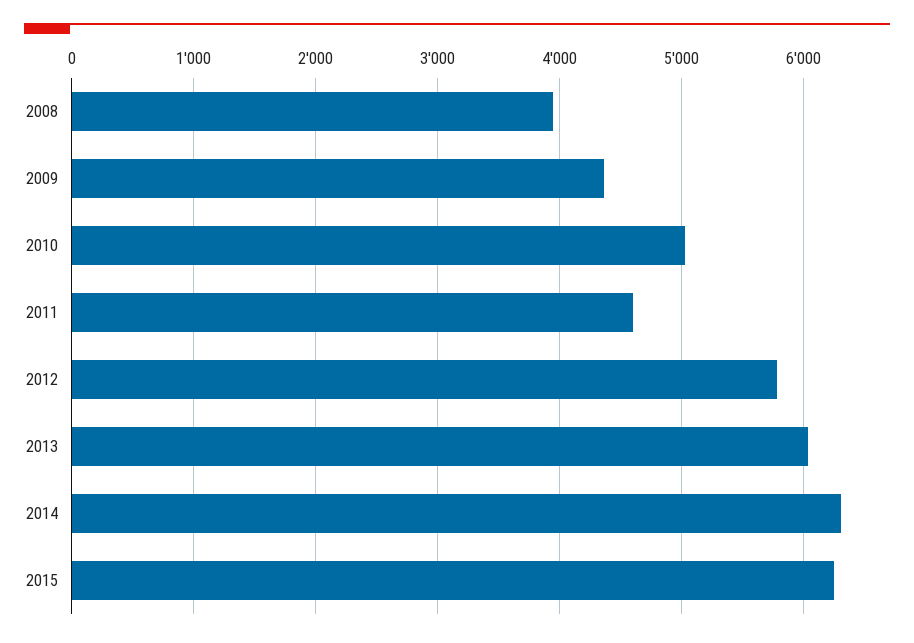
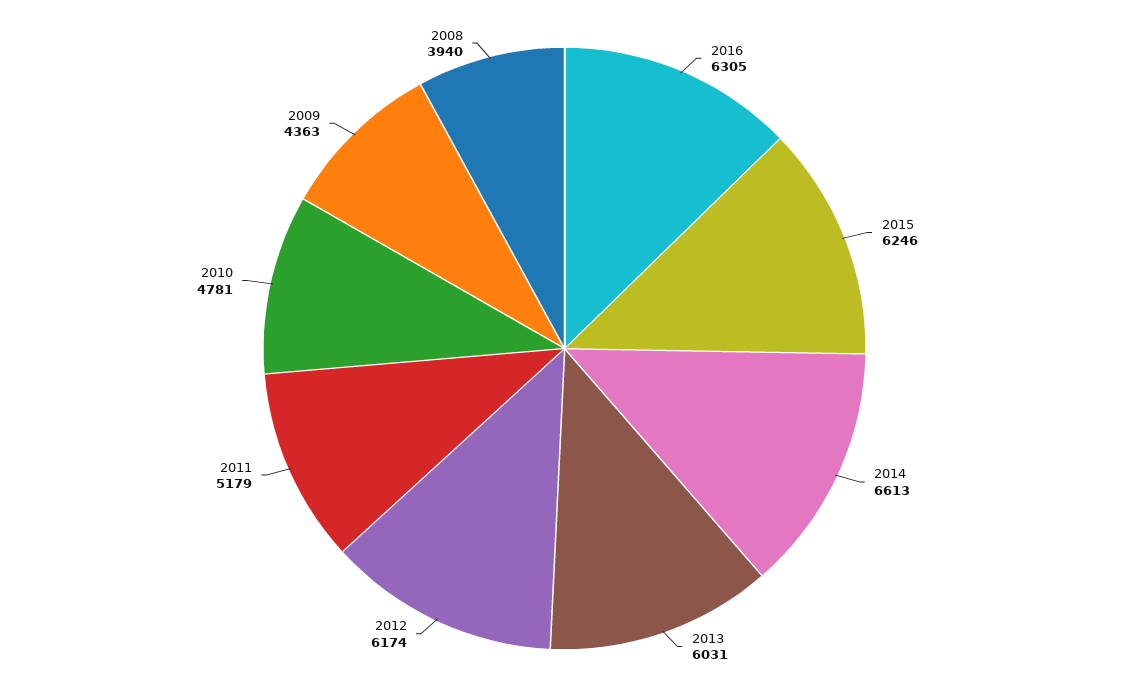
2010: 5000 -> 4781
2011: 4600 -> 5179
2012: 5800 -> 6174
2014: 6300 -> 6613
2016: none -> 6305

